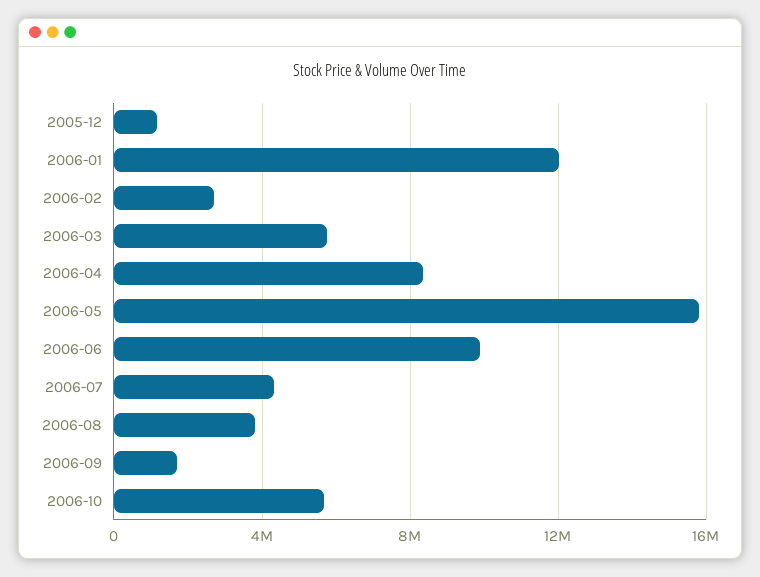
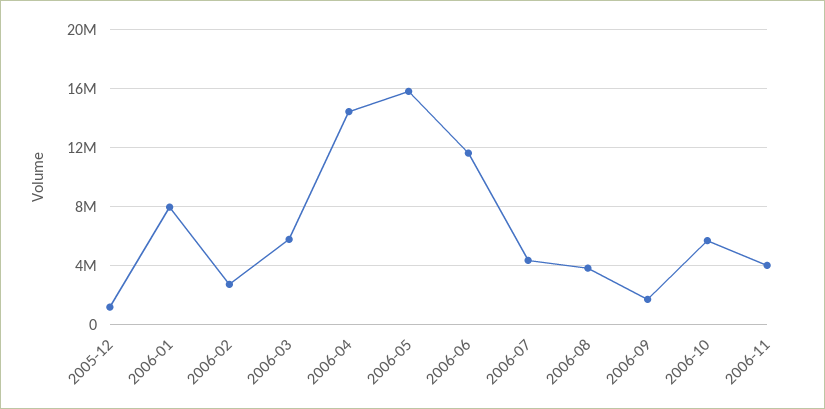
2006-01: 12000000 -> 8000000
2006-04: 8500000 -> 14500000
2006-06: 10000000 -> 11500000
2006-11: none -> 4000000

